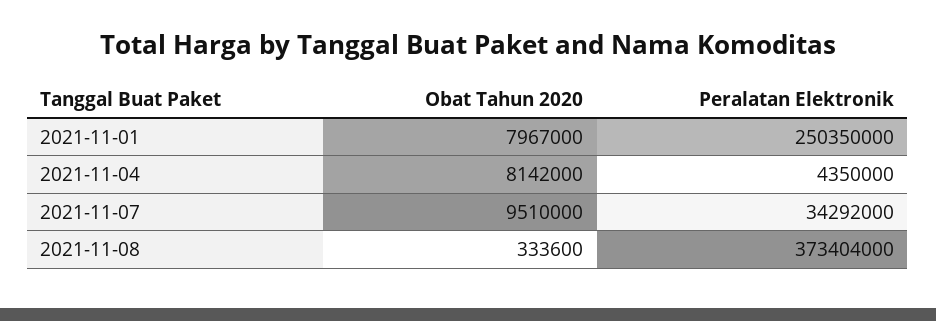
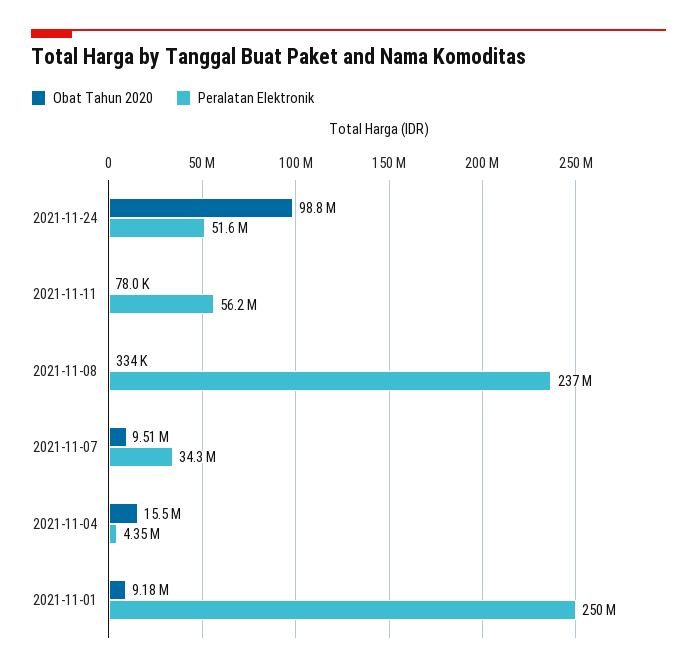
Obat Tahun 2020, 2021-11-01: 7967000 -> 9180000
Obat Tahun 2020, 2021-11-04: 8142000 -> 15500000
Peralatan Elektronik, 2021-11-08: 373404000 -> 237000000
Obat Tahun 2020, 2021-11-24: none -> 98800000
Peralatan Elektronik, 2021-11-24: none -> 51600000
Obat Tahun 2020, 2021-11-11: none -> 78000
Peralatan Elektronik, 2021-11-11: none -> 56200000

